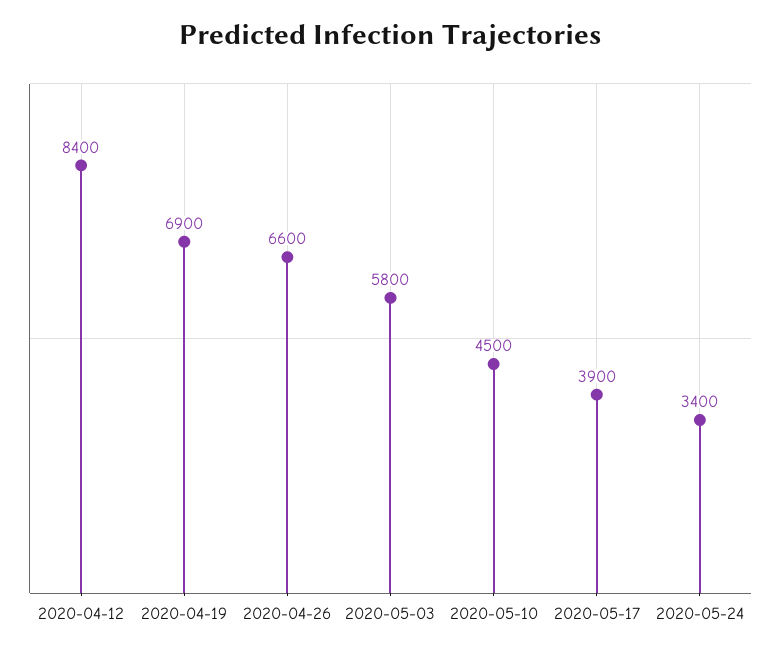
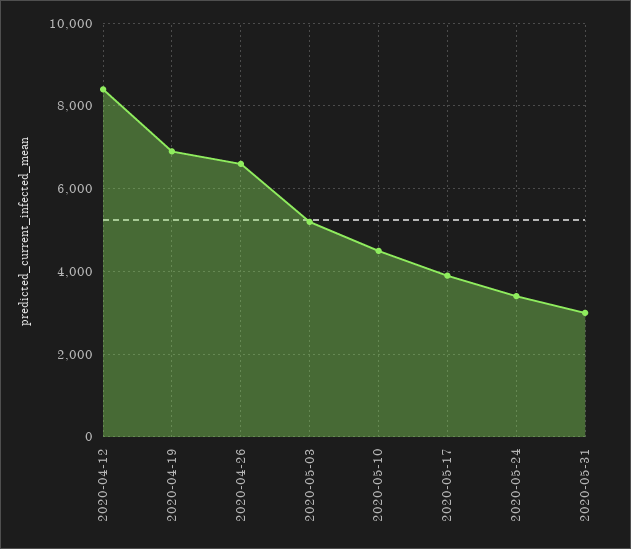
2020-05-03: 5800 -> 5200
2020-05-31: none -> 3000

